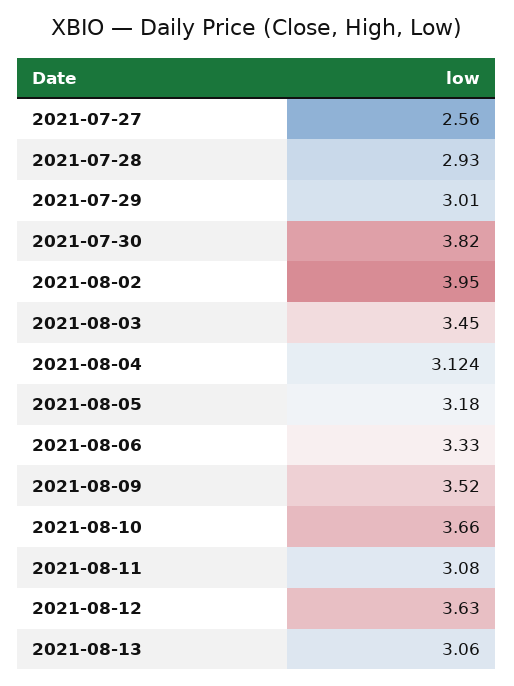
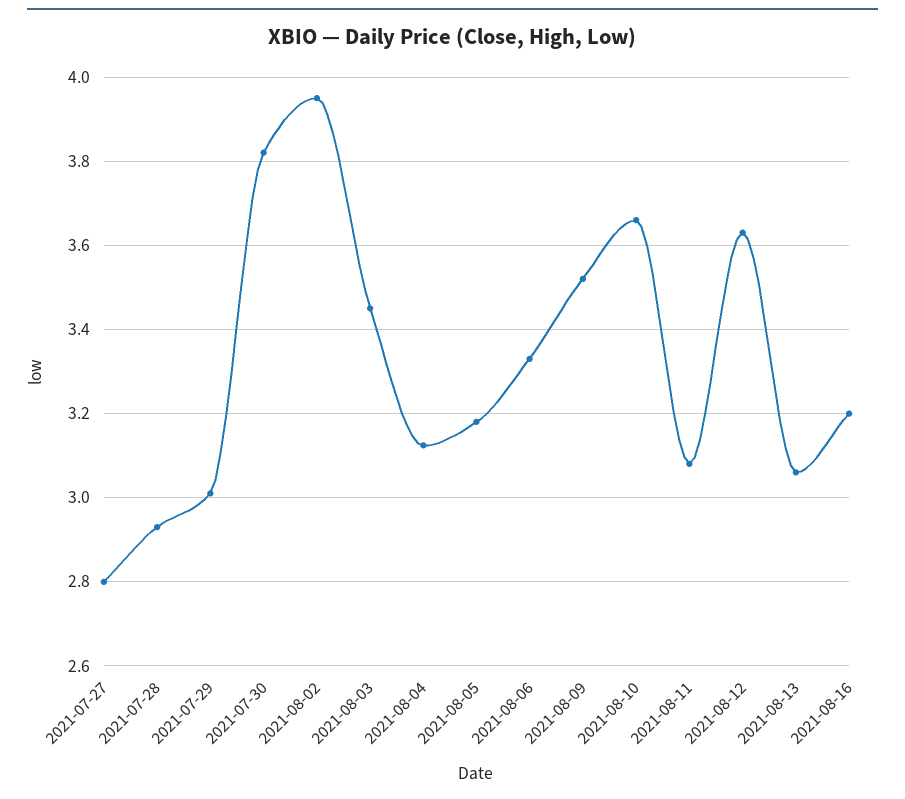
2021-07-27: 2.56 -> 2.8
2021-08-16: none -> 3.2

